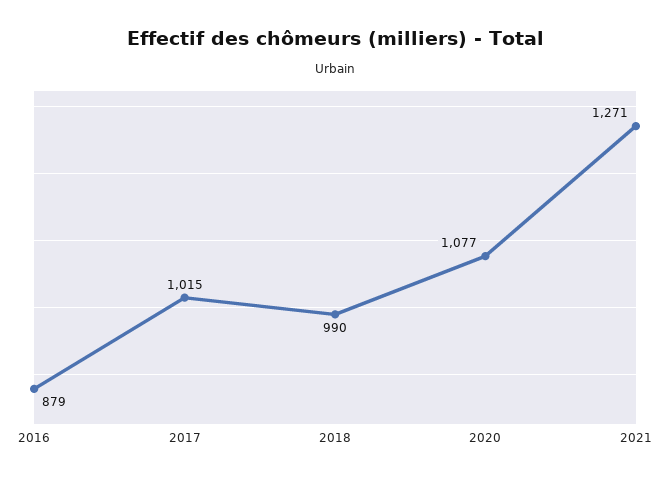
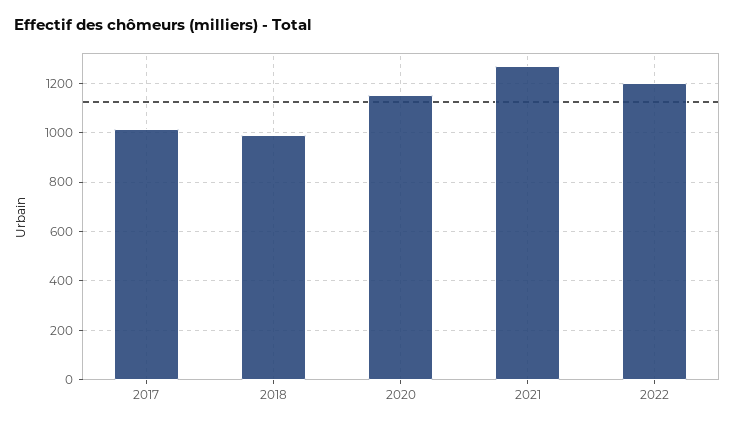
2016: 879 -> none
2020: 1077 -> 1150
2022: none -> 1200

